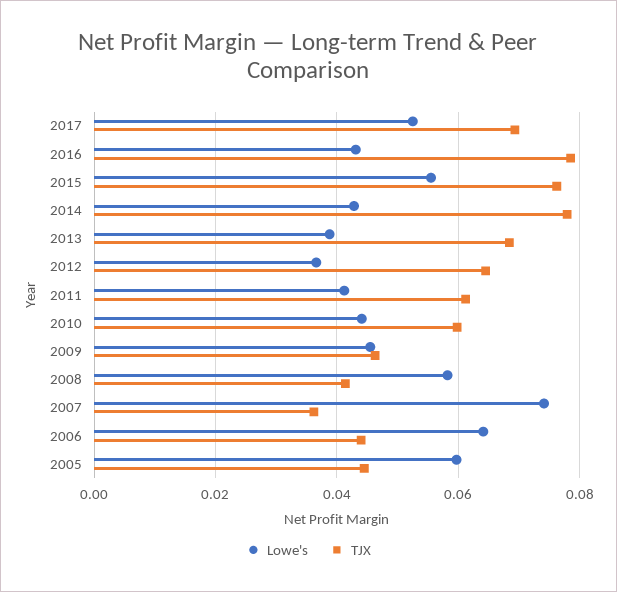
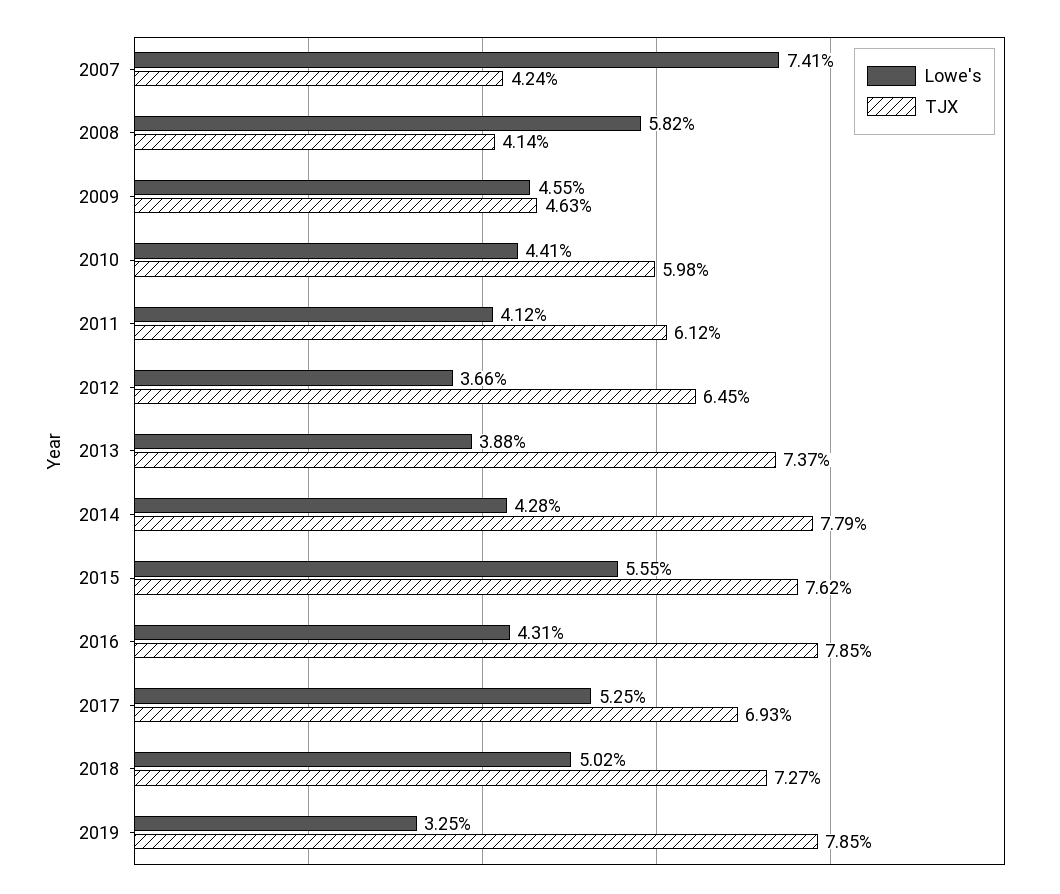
TJX, 2013: 0.068 -> 0.0737
TJX, 2007: 0.036 -> 0.0424
Lowe's, 2006: 0.064 -> none
TJX, 2006: 0.044 -> none
Lowe's, 2005: 0.06 -> none
TJX, 2005: 0.044 -> none
Lowe's, 2018: none -> 0.0502
TJX, 2018: none -> 0.0727
Lowe's, 2019: none -> 0.0325
TJX, 2019: none -> 0.0785

